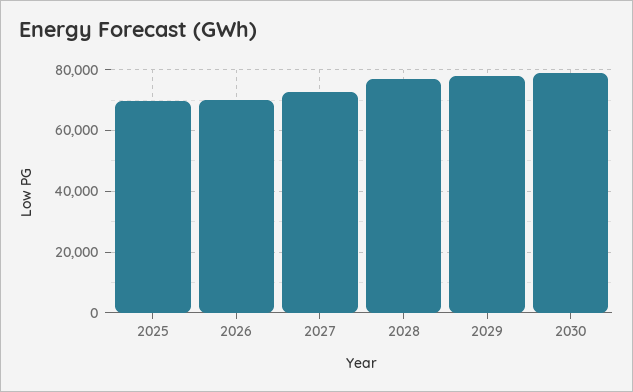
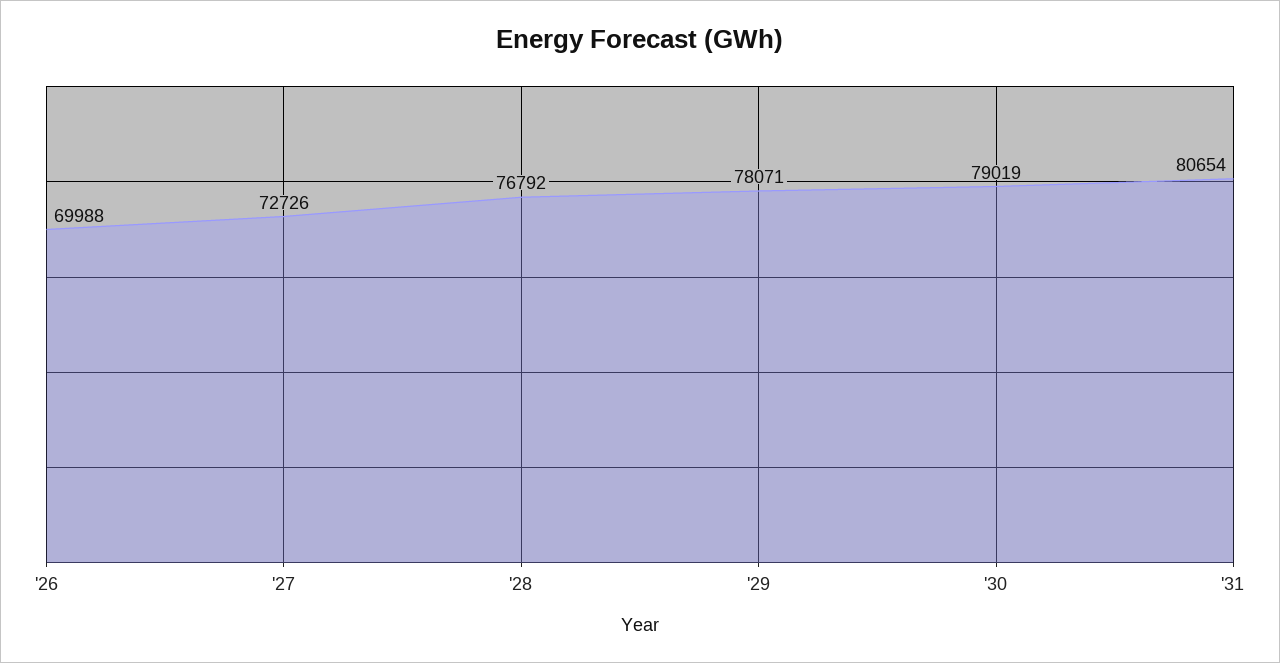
2025: 70000 -> none
'31: none -> 80654

